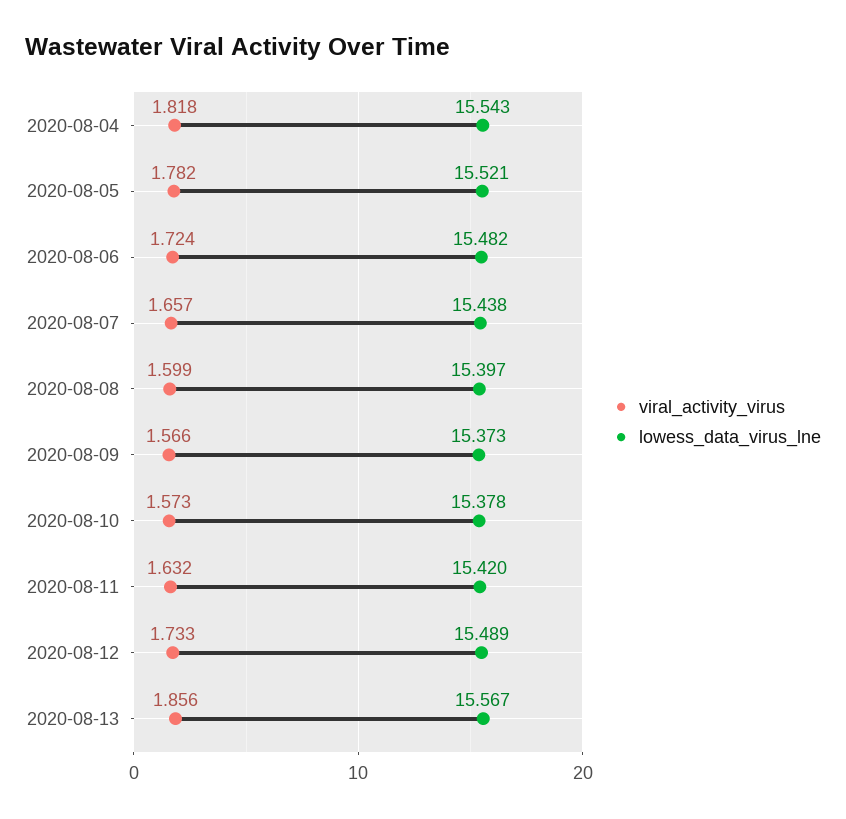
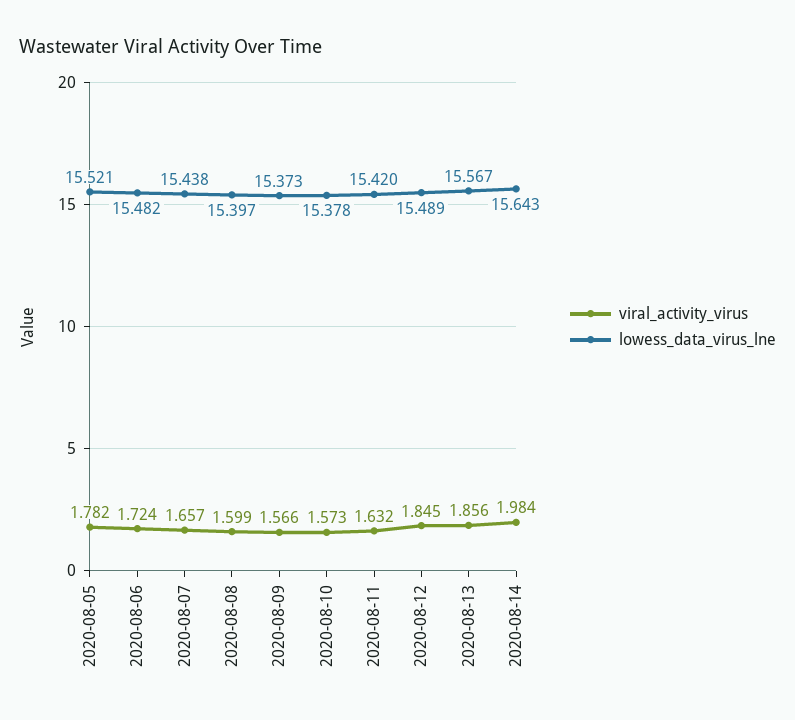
viral_activity_virus, 2020-08-04: 1.818 -> none
lowess_data_virus_lne, 2020-08-04: 15.543 -> none
viral_activity_virus, 2020-08-12: 1.733 -> 1.845
viral_activity_virus, 2020-08-14: none -> 1.984
lowess_data_virus_lne, 2020-08-14: none -> 15.643

